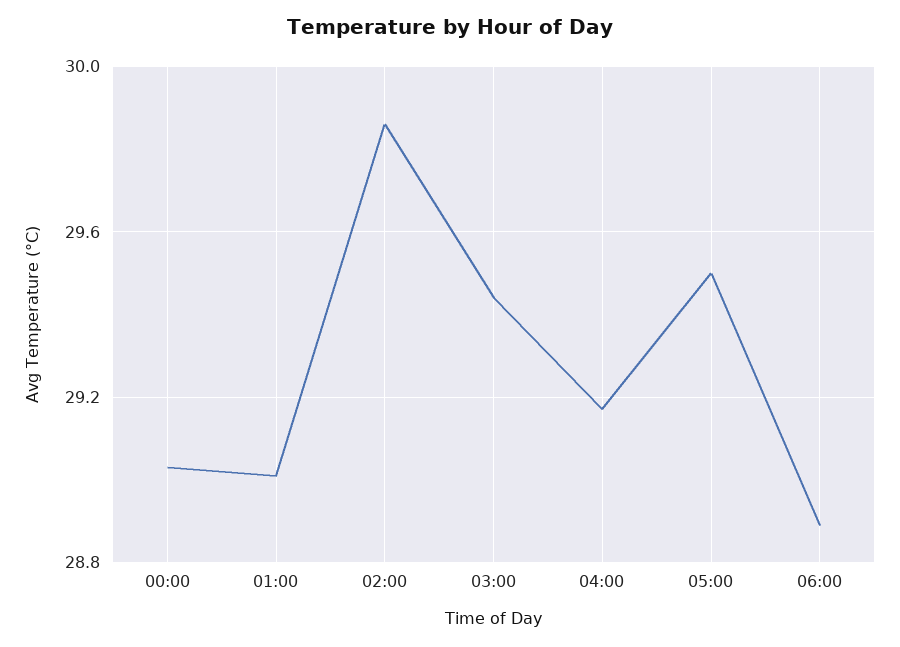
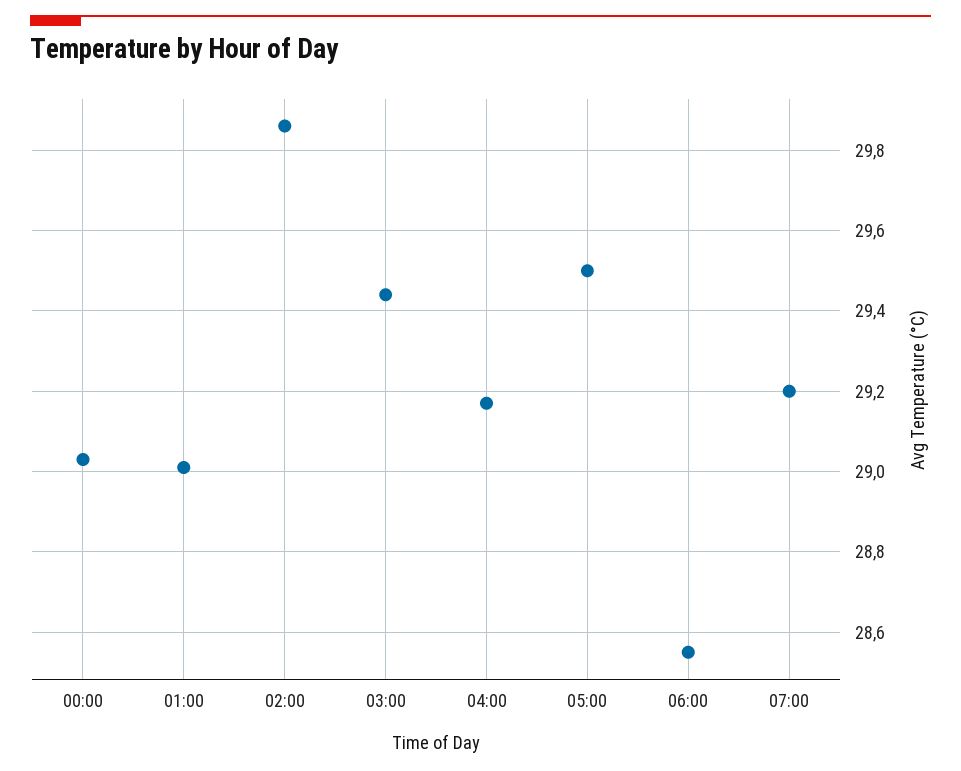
06:00: 28.9 -> 28.55
07:00: none -> 29.2

